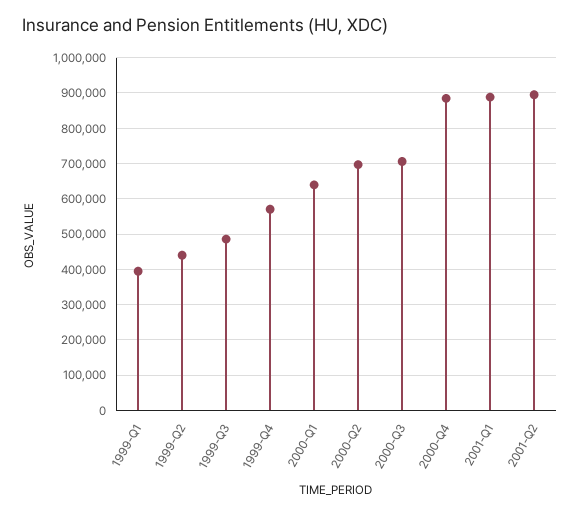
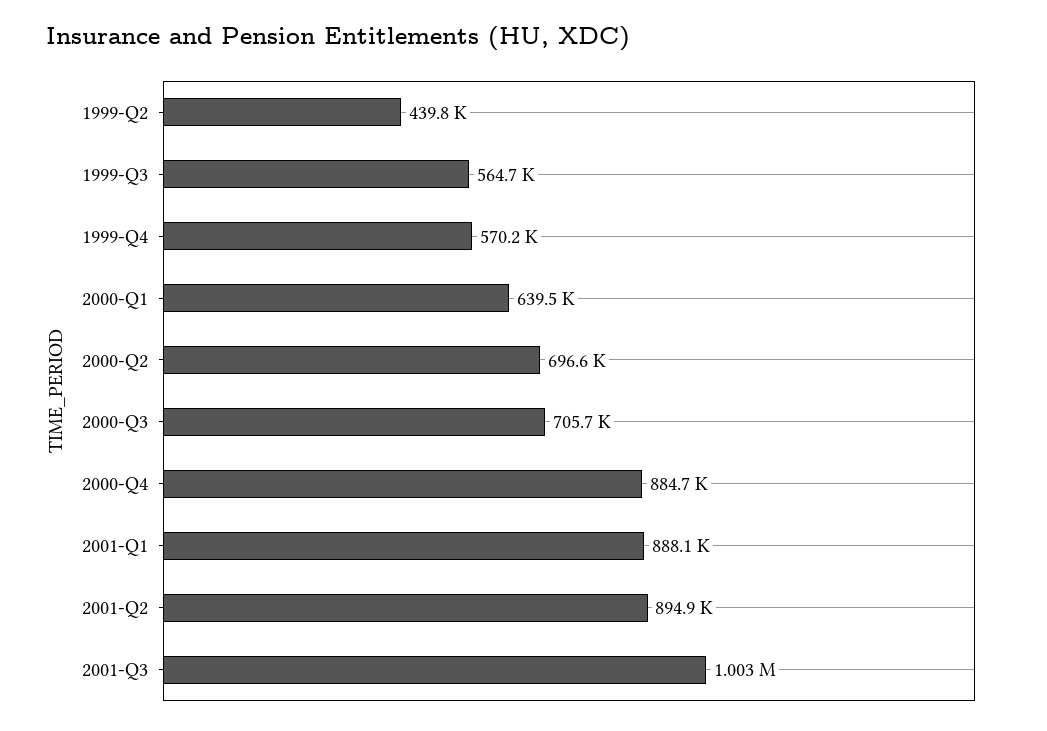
1999-Q1: 400000 -> none
1999-Q3: 480000 -> 564700
2001-Q3: none -> 1003000

